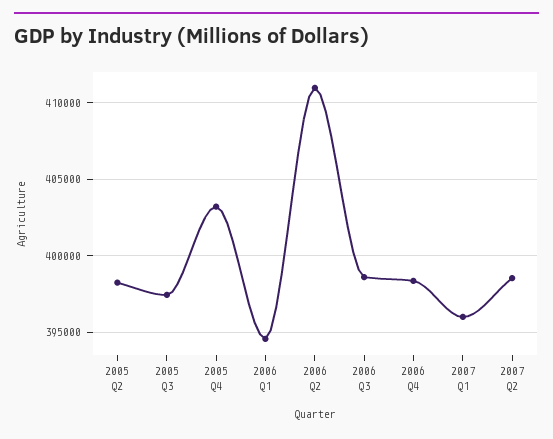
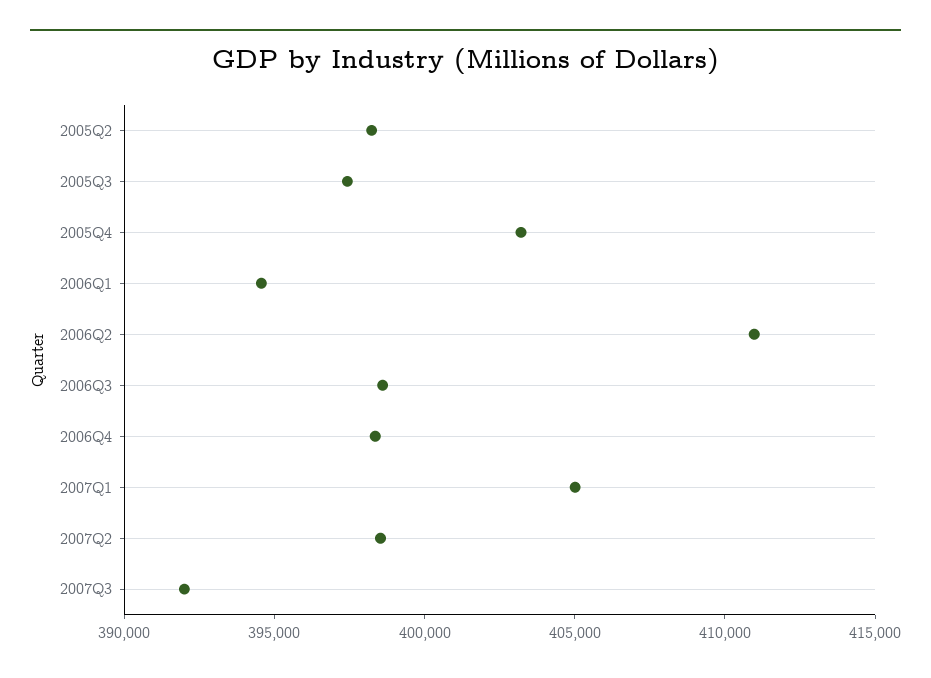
2007 Q1: 396000 -> 405000
2007Q3: none -> 392000

